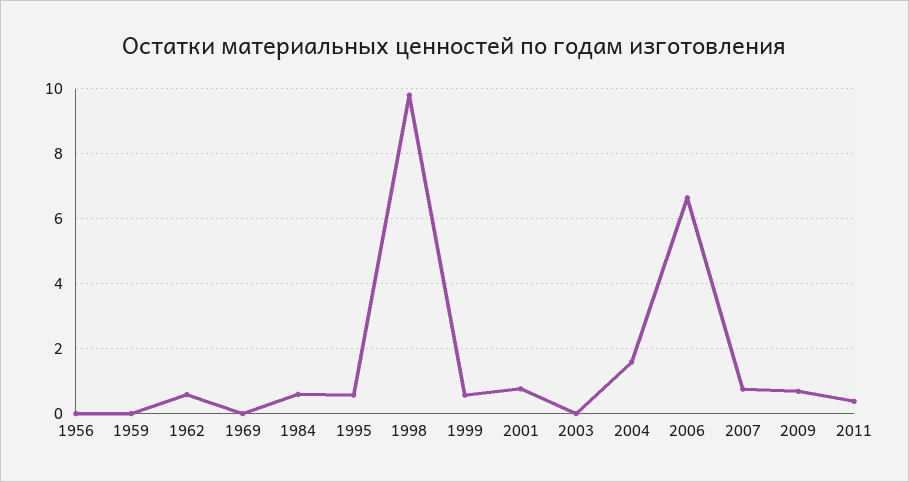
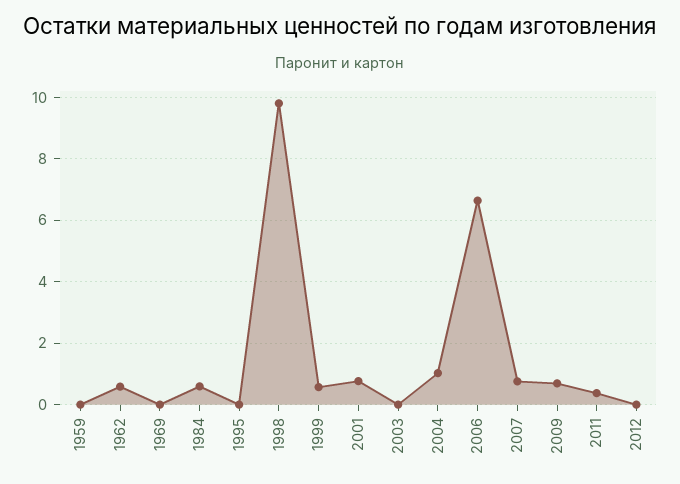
1956: 0 -> none
1995: 0.6 -> 0
2004: 1.6 -> 1
2012: none -> 0

